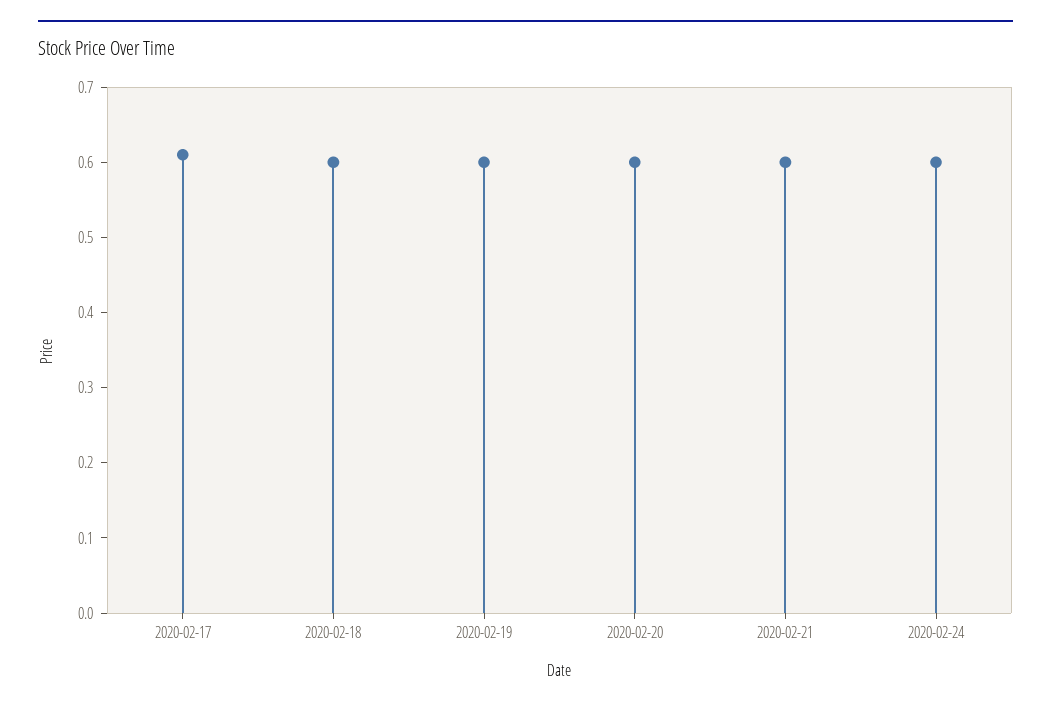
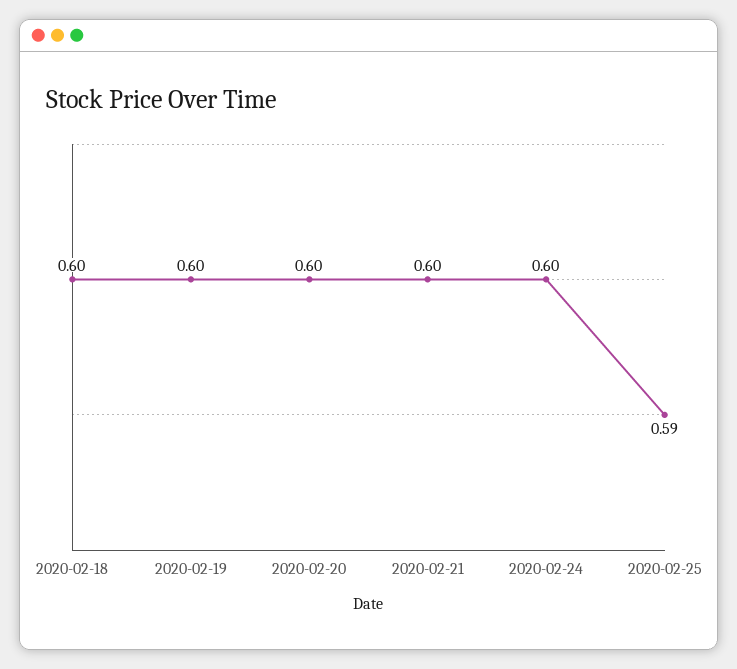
2020-02-17: 0.6 -> none
2020-02-25: none -> 0.59

